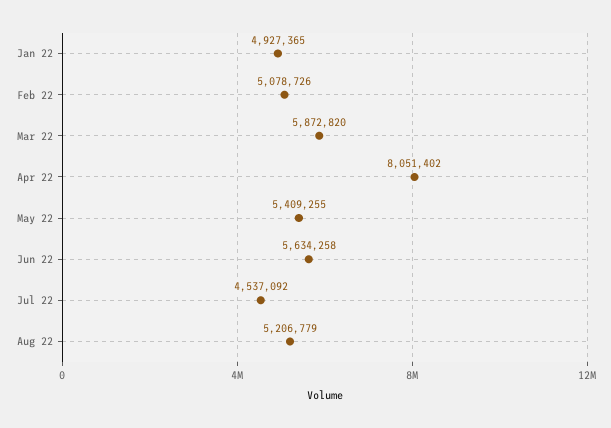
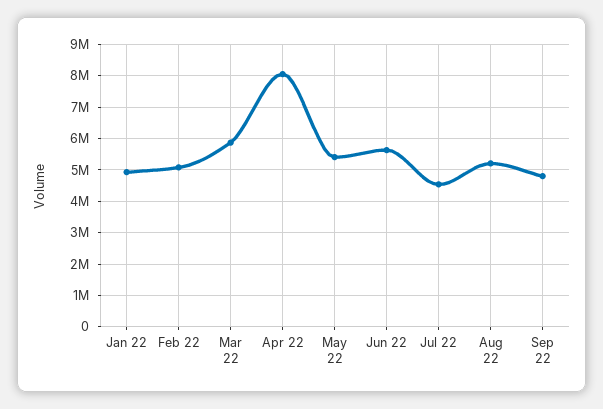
Sep 22: none -> 4800000

